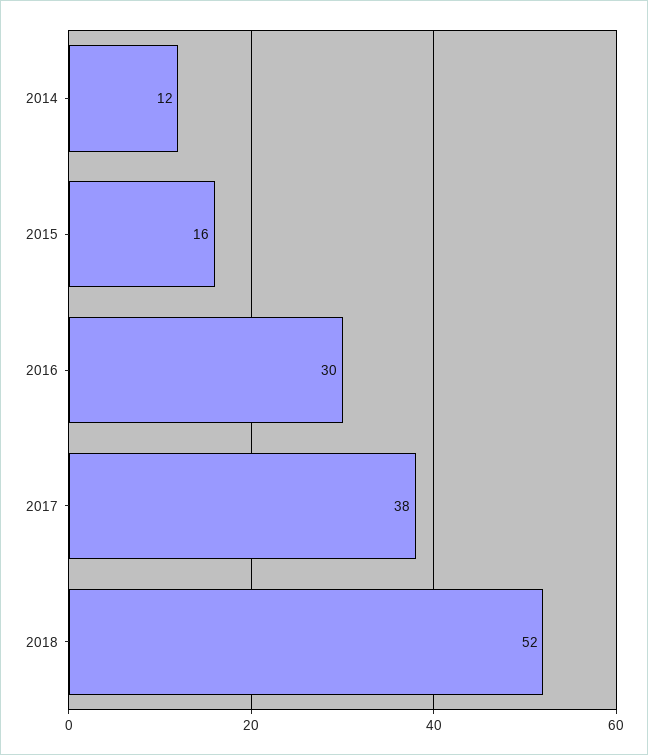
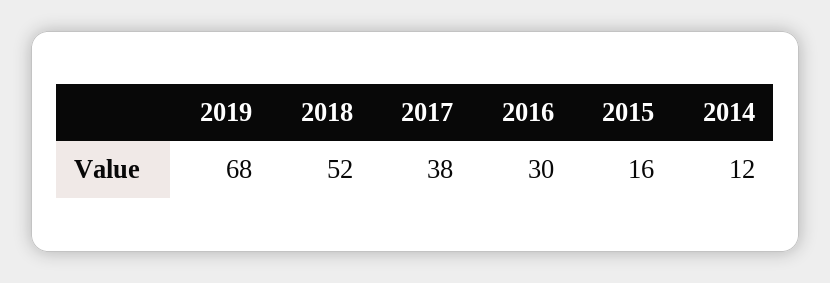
2019: none -> 68

